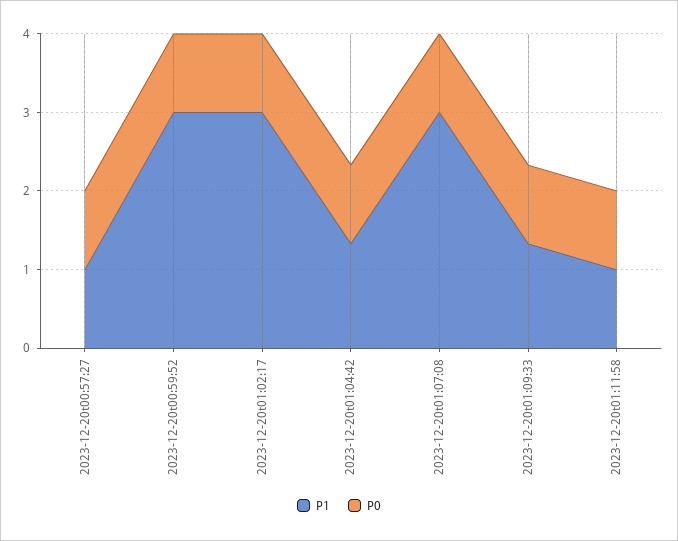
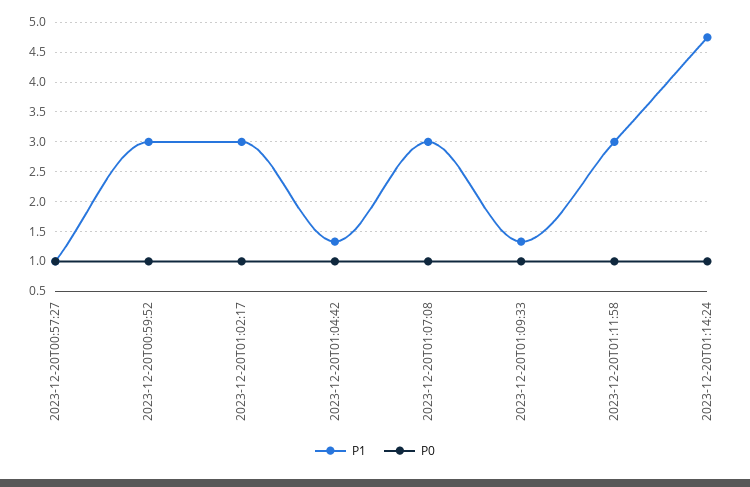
P1, 2023-12-20t01:11:58: 1 -> 3
P1, 2023-12-20T01:14:24: none -> 4.75
P0, 2023-12-20T01:14:24: none -> 1

